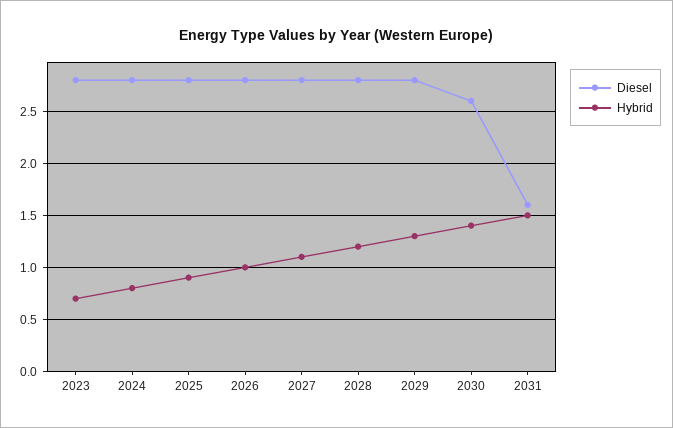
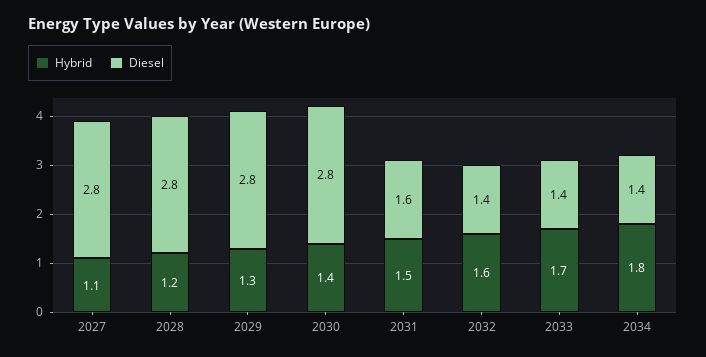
Diesel, 2023: 2.8 -> none
Hybrid, 2023: 0.7 -> none
Diesel, 2024: 2.8 -> none
Hybrid, 2024: 0.8 -> none
Diesel, 2025: 2.8 -> none
Hybrid, 2025: 0.9 -> none
Diesel, 2026: 2.8 -> none
Hybrid, 2026: 1 -> none
Diesel, 2030: 2.6 -> 2.8
Hybrid, 2032: none -> 1.6
Diesel, 2032: none -> 1.4
Hybrid, 2033: none -> 1.7
Diesel, 2033: none -> 1.4
Hybrid, 2034: none -> 1.8
Diesel, 2034: none -> 1.4

